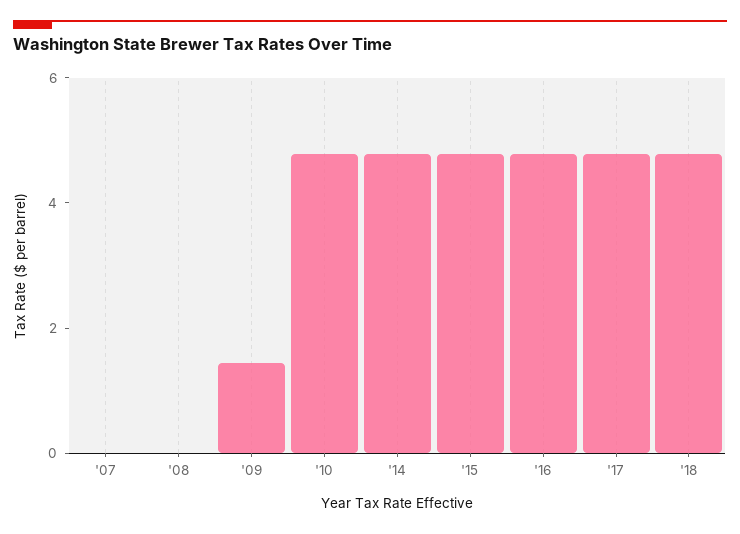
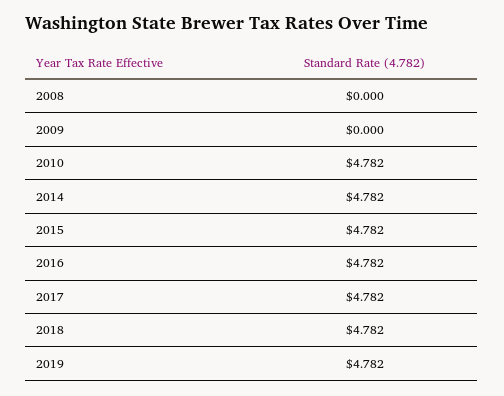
'07: 0 -> none
'09: 1.5 -> 0
2019: none -> 4.782

